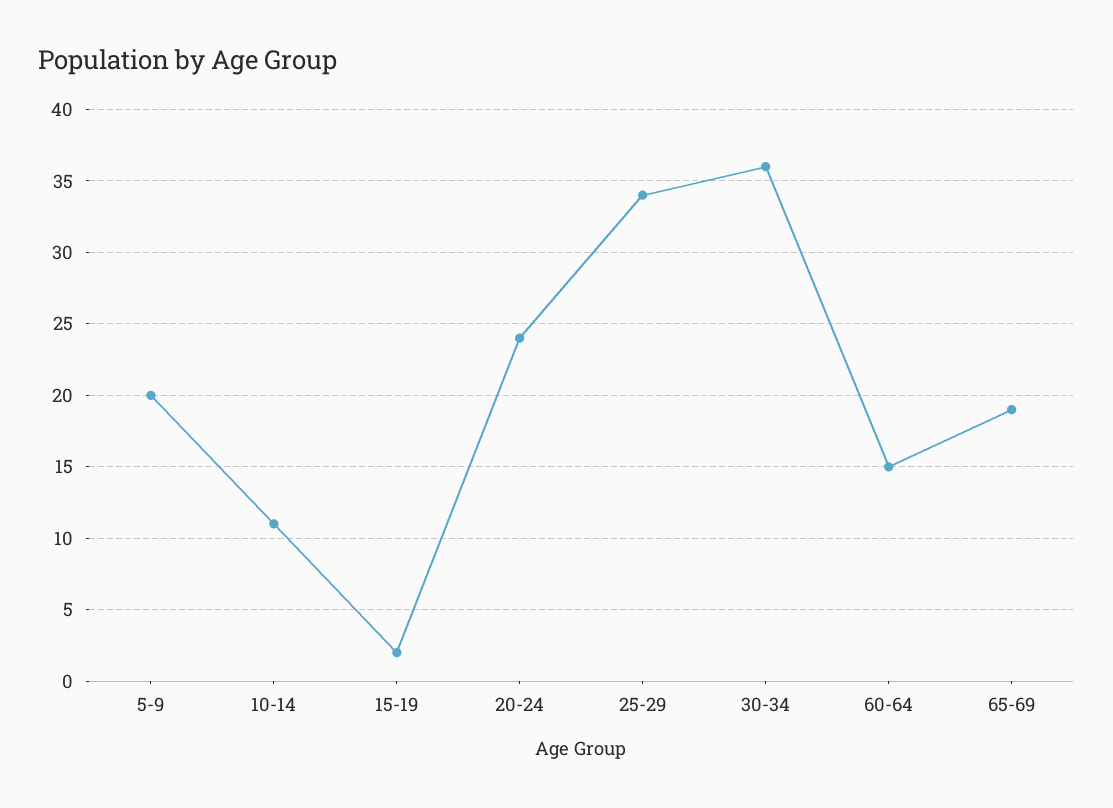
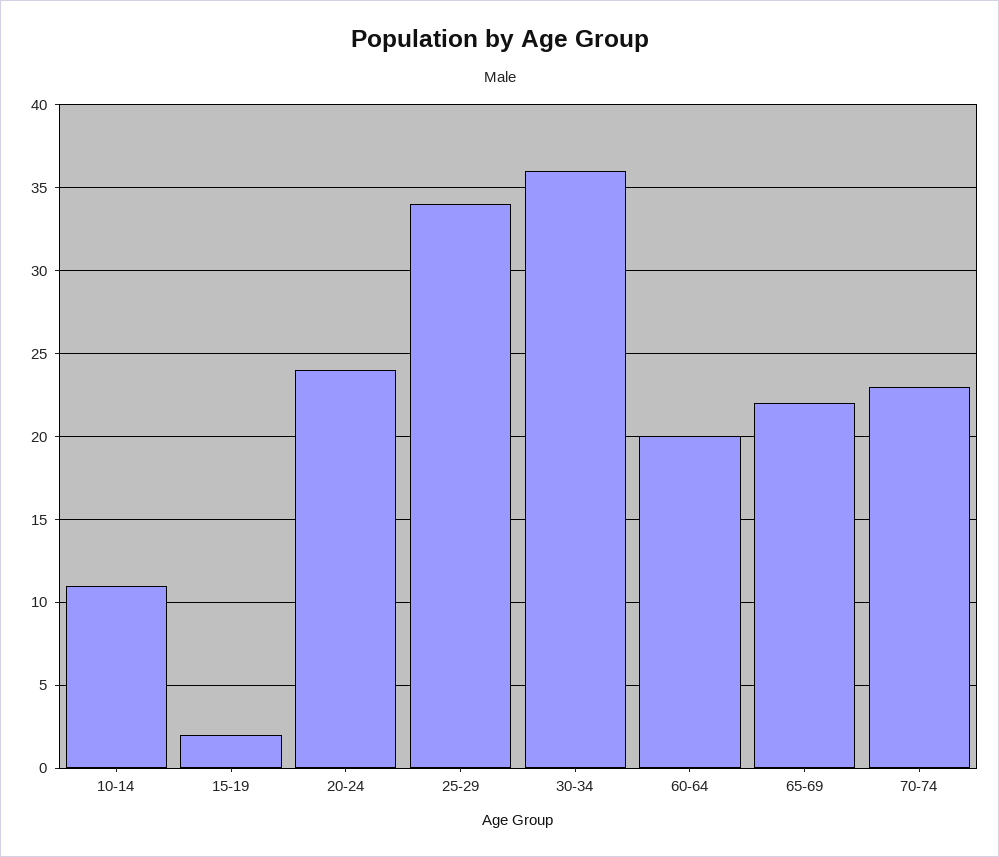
5-9: 20 -> none
60-64: 15 -> 20
65-69: 19 -> 22
70-74: none -> 23

